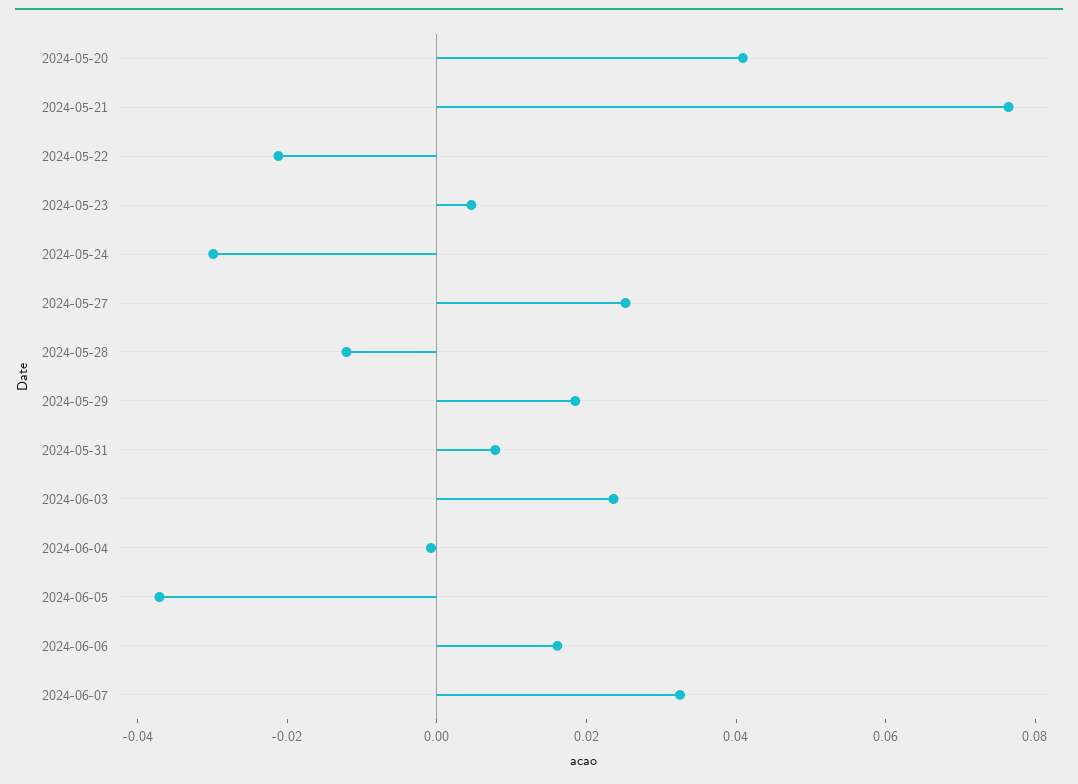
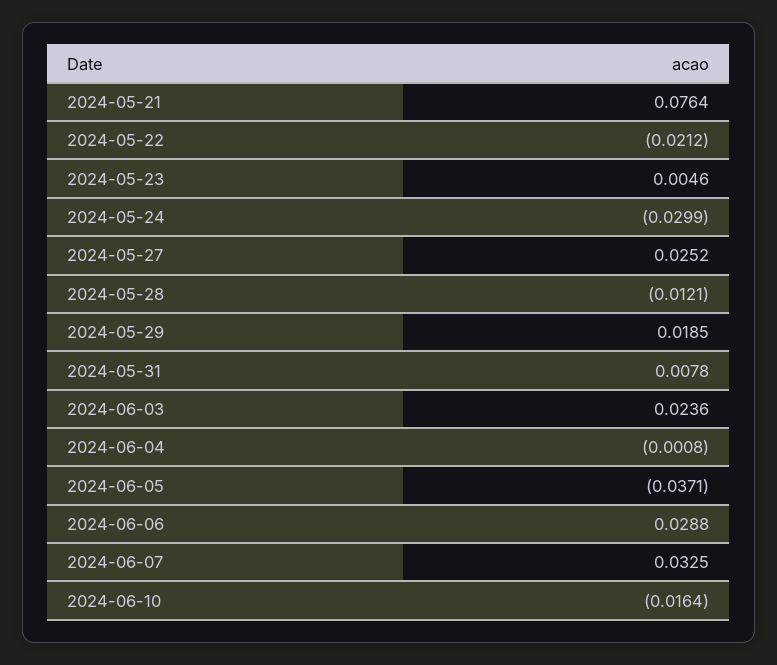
2024-05-20: 0.04 -> none
2024-06-06: 0.015 -> 0.0288
2024-06-10: none -> -0.0164

